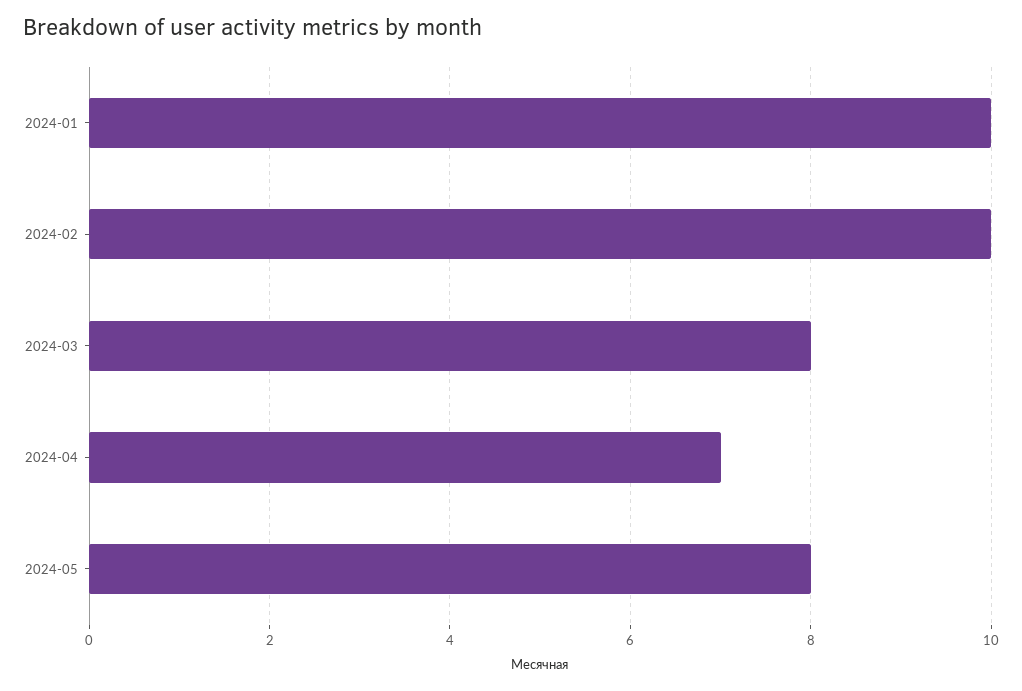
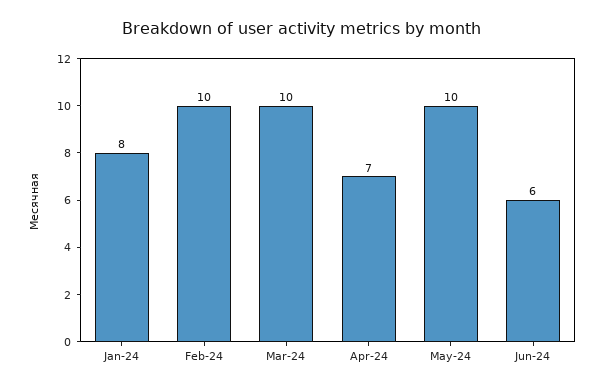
2024-01: 10 -> 8
2024-03: 8 -> 10
2024-05: 8 -> 10
Jun-24: none -> 6

